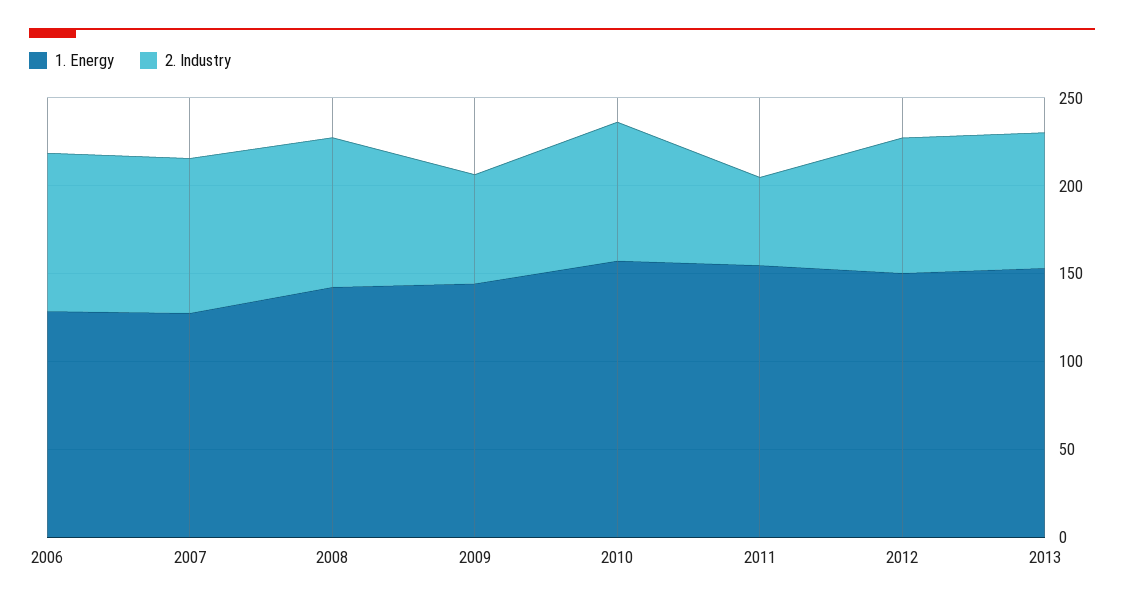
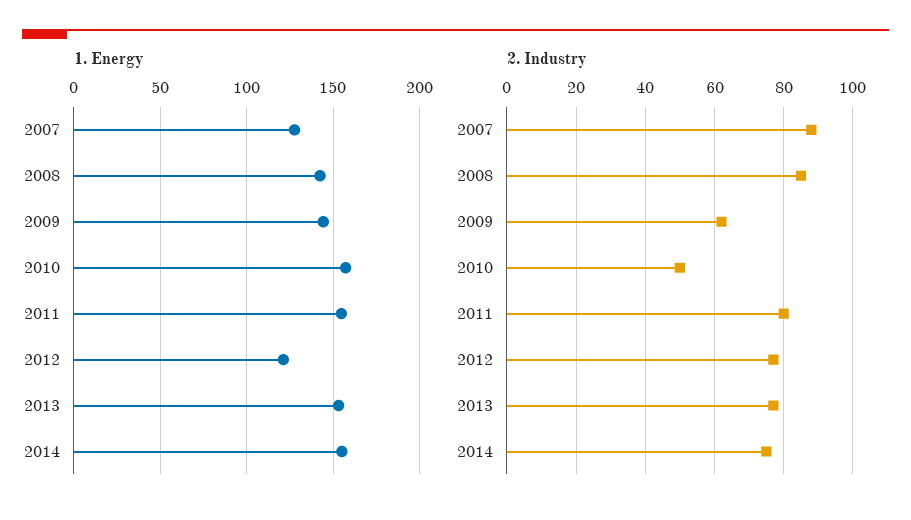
1. Energy, 2006: 130 -> none
2. Industry, 2006: 90 -> none
2. Industry, 2010: 80 -> 50
2. Industry, 2011: 50 -> 80
1. Energy, 2012: 150 -> 120
1. Energy, 2014: none -> 155
2. Industry, 2014: none -> 75

